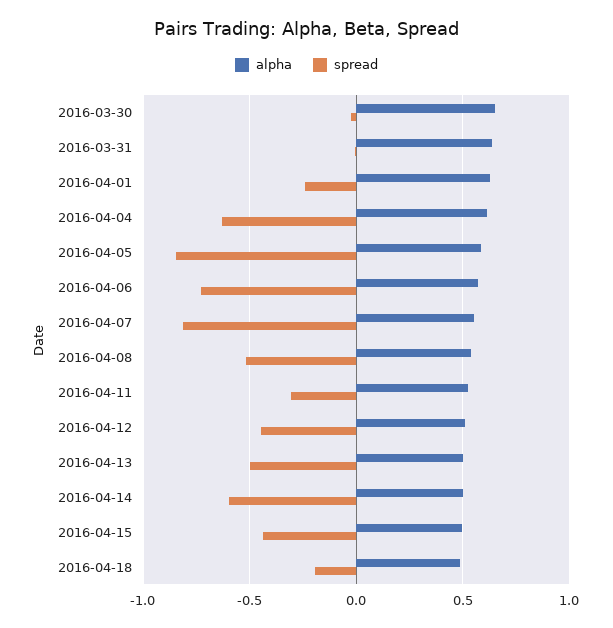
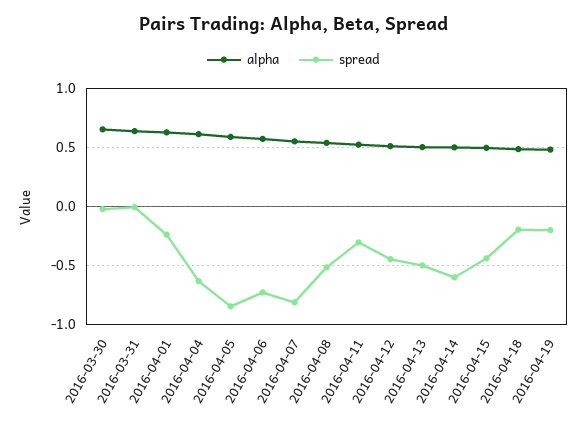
alpha, 2016-04-19: none -> 0.5
spread, 2016-04-19: none -> -0.2

